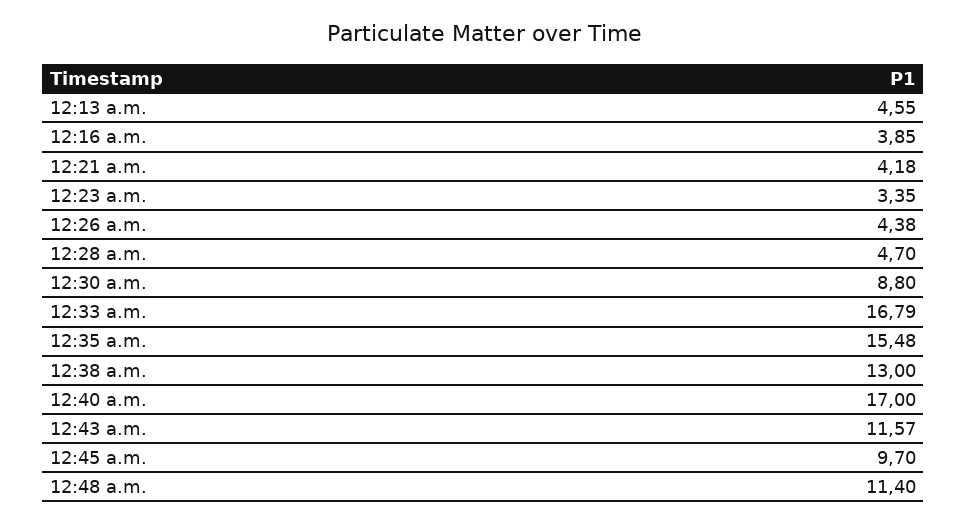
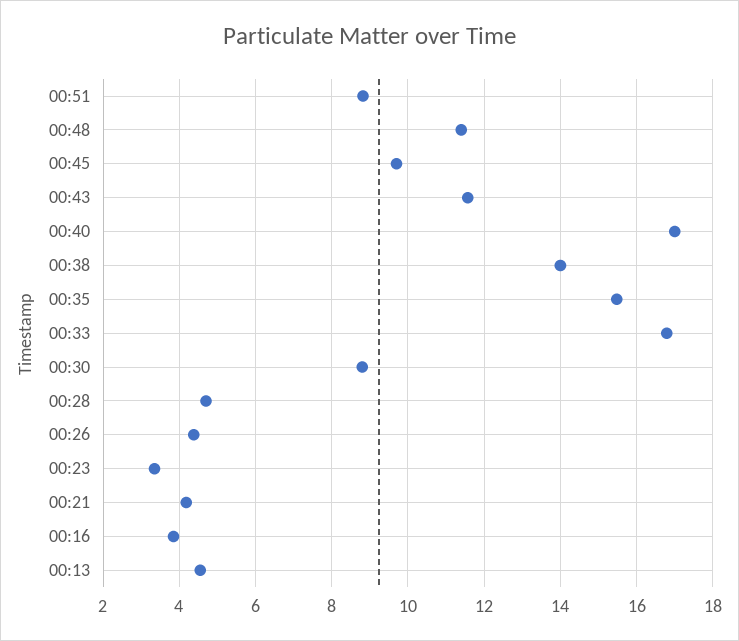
12:38 a.m.: 13 -> 14
00:51: none -> 8.8

